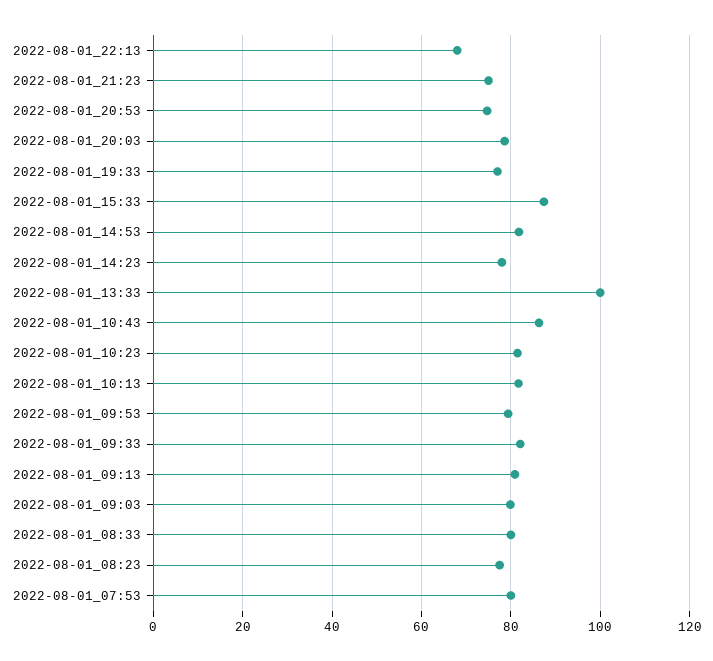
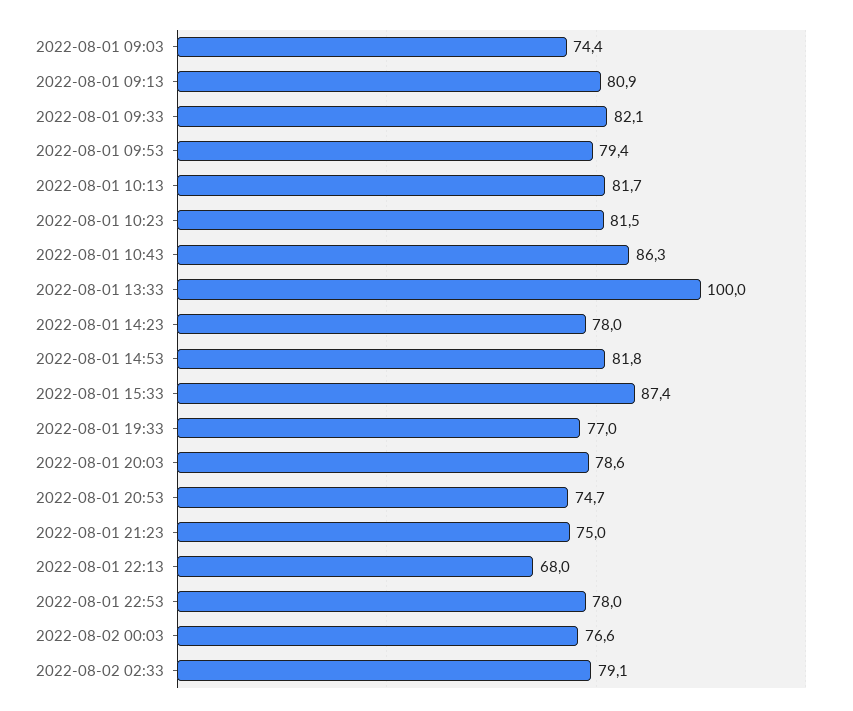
2022-08-01_09:03: 80 -> 74.4
2022-08-01_08:33: 80 -> none
2022-08-01_08:23: 78 -> none
2022-08-01_07:53: 80 -> none
2022-08-01 22:53: none -> 78
2022-08-02 00:03: none -> 76.6
2022-08-02 02:33: none -> 79.1

